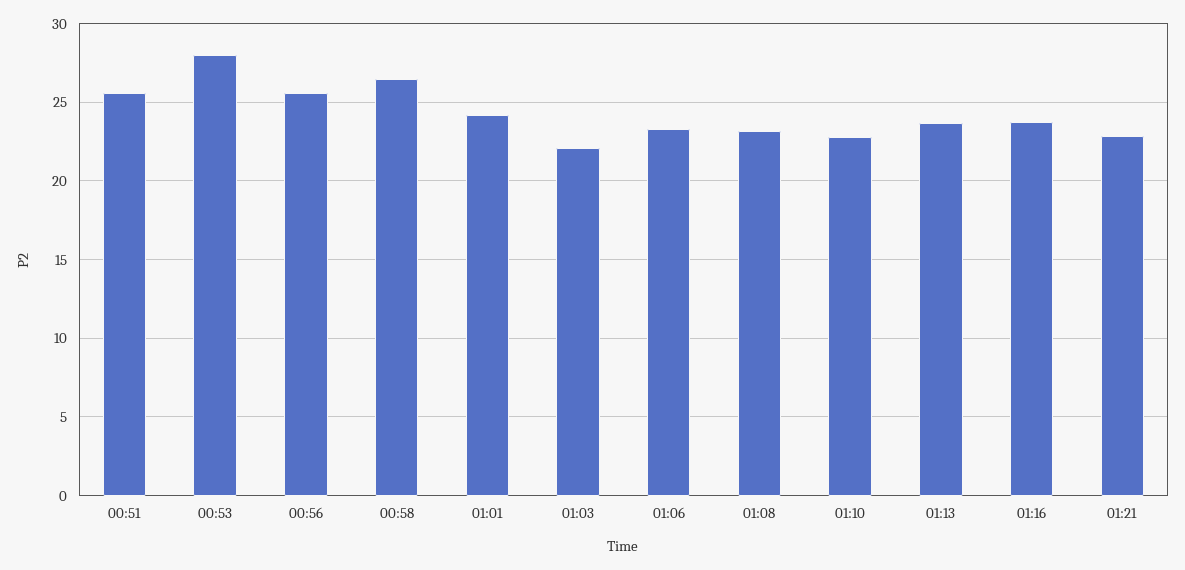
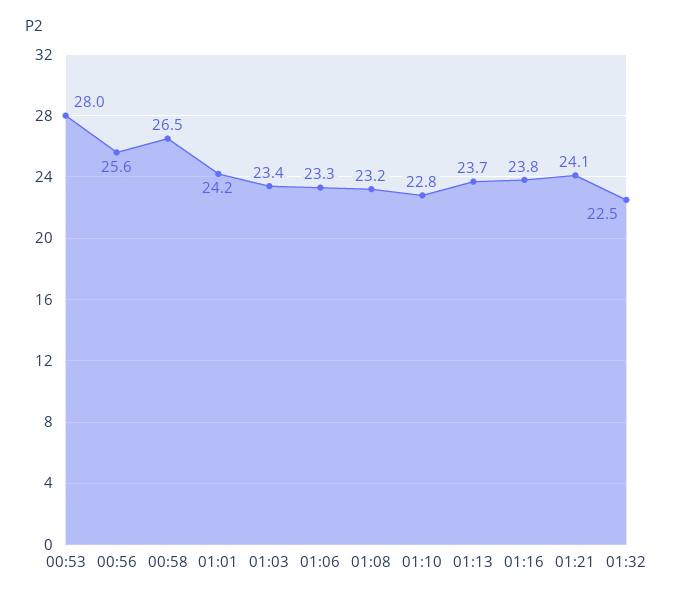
00:51: 25.5 -> none
01:03: 22 -> 23.4
01:21: 23 -> 24.1
01:32: none -> 22.5

